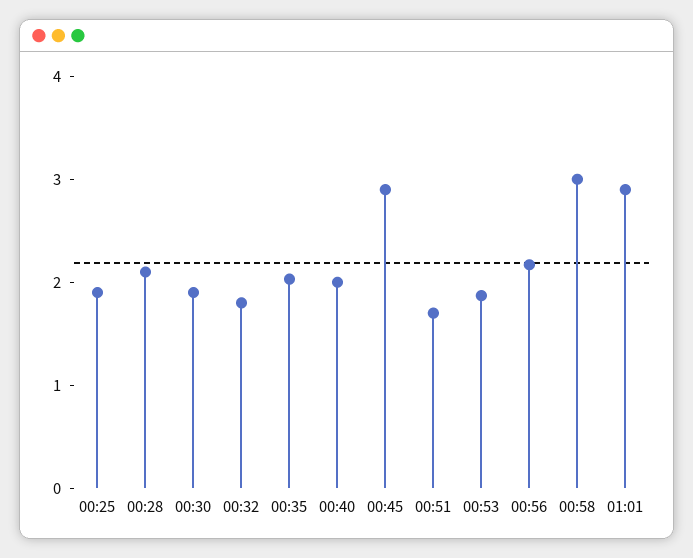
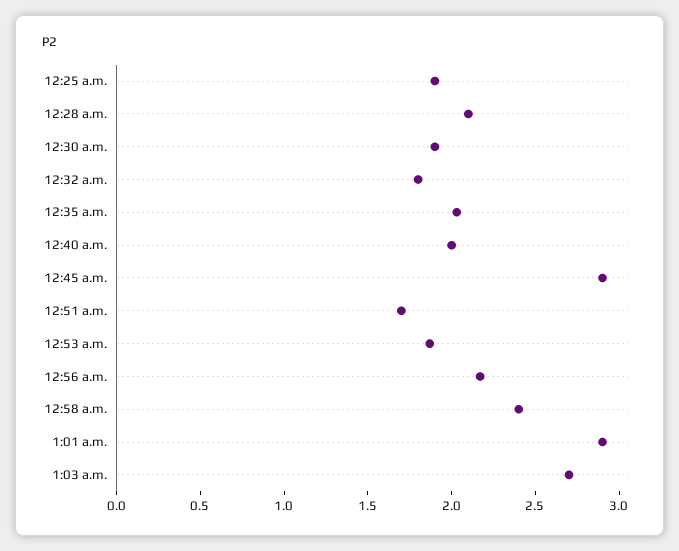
00:58: 3 -> 2.4
1:03 a.m.: none -> 2.7

